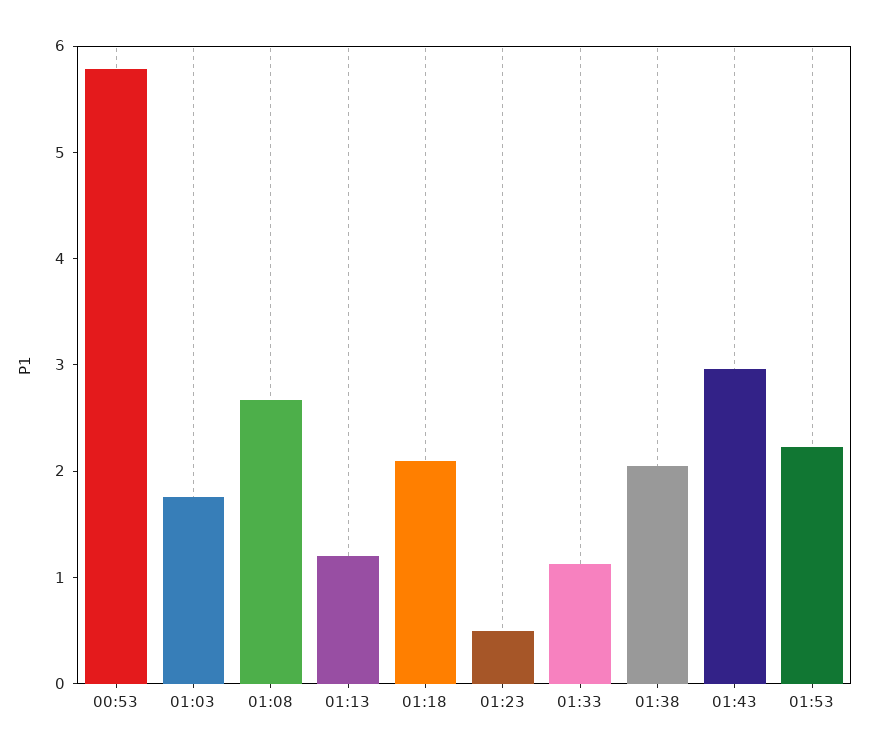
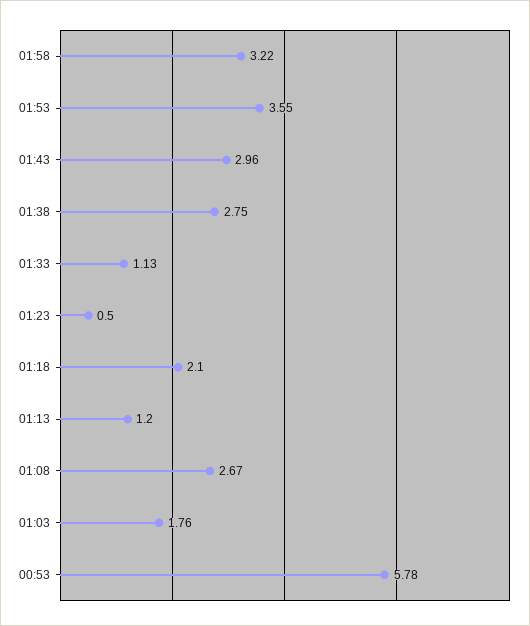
01:38: 2 -> 2.75
01:53: 2.2 -> 3.55
01:58: none -> 3.22

